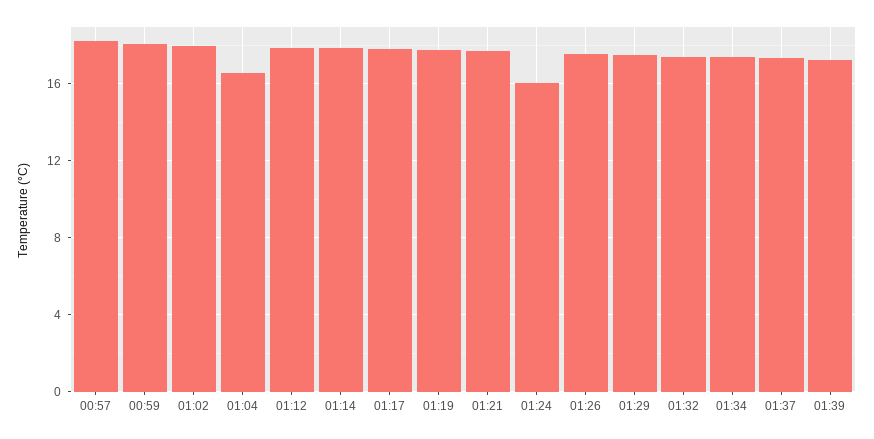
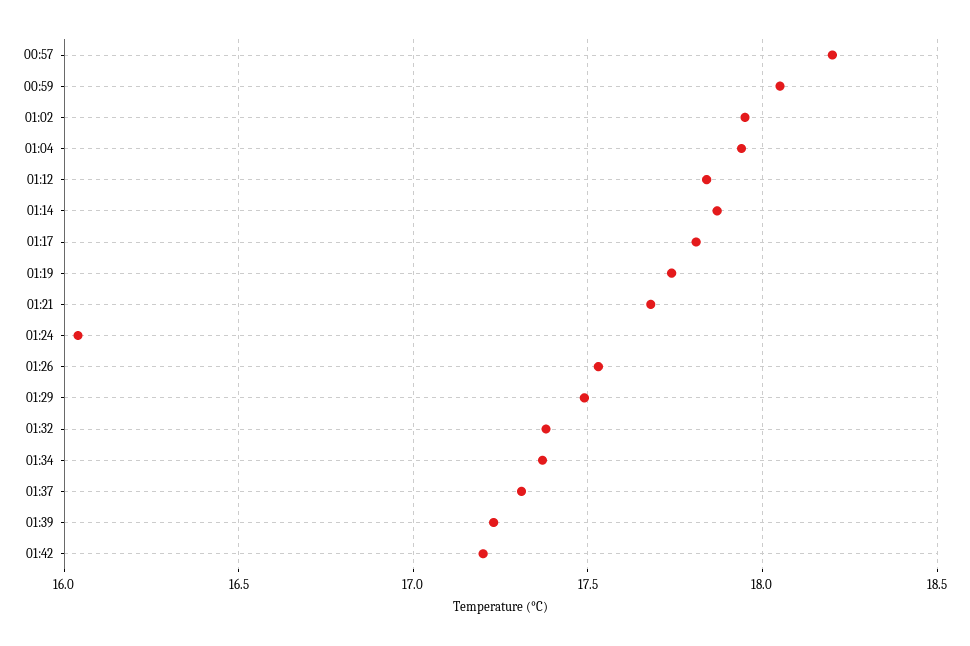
01:04: 16.5 -> 17.95
01:42: none -> 17.2

